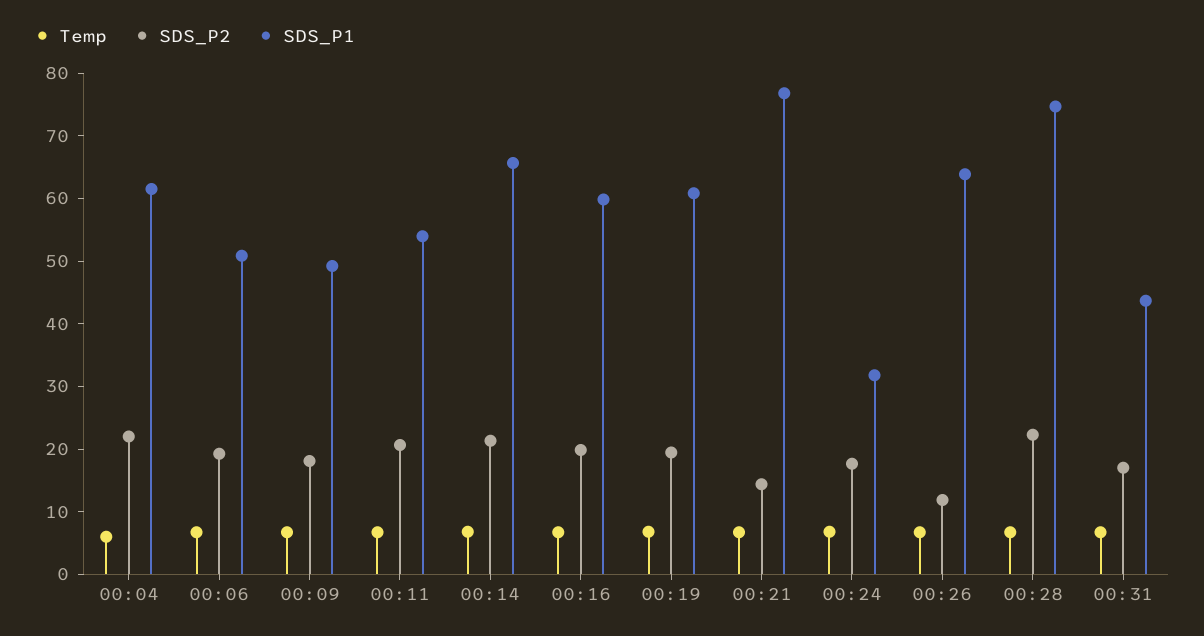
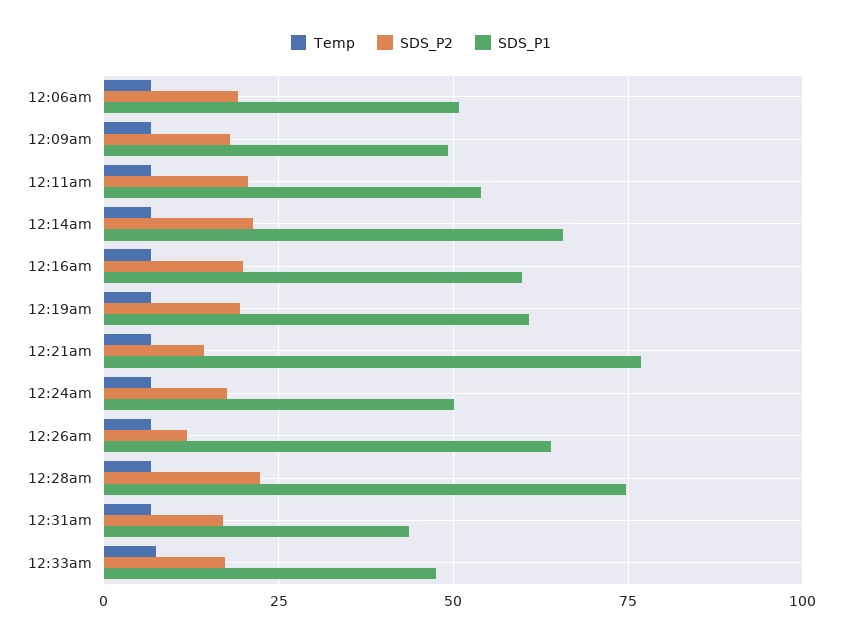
Temp, 00:04: 6 -> none
SDS_P2, 00:04: 22 -> none
SDS_P1, 00:04: 62 -> none
SDS_P1, 00:24: 32 -> 50
Temp, 12:33am: none -> 7.5
SDS_P2, 12:33am: none -> 17.5
SDS_P1, 12:33am: none -> 47.5

